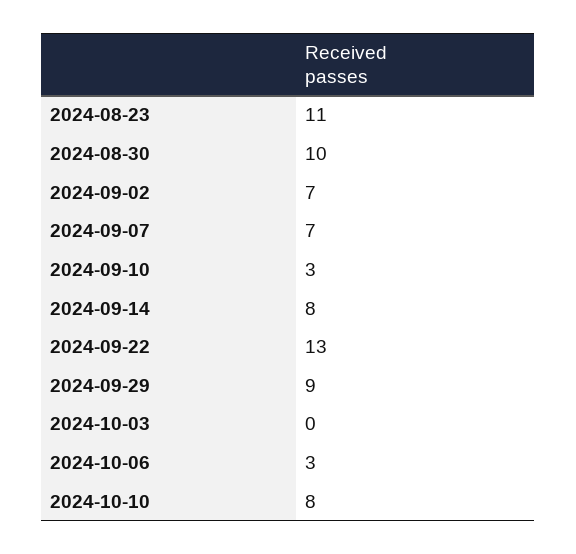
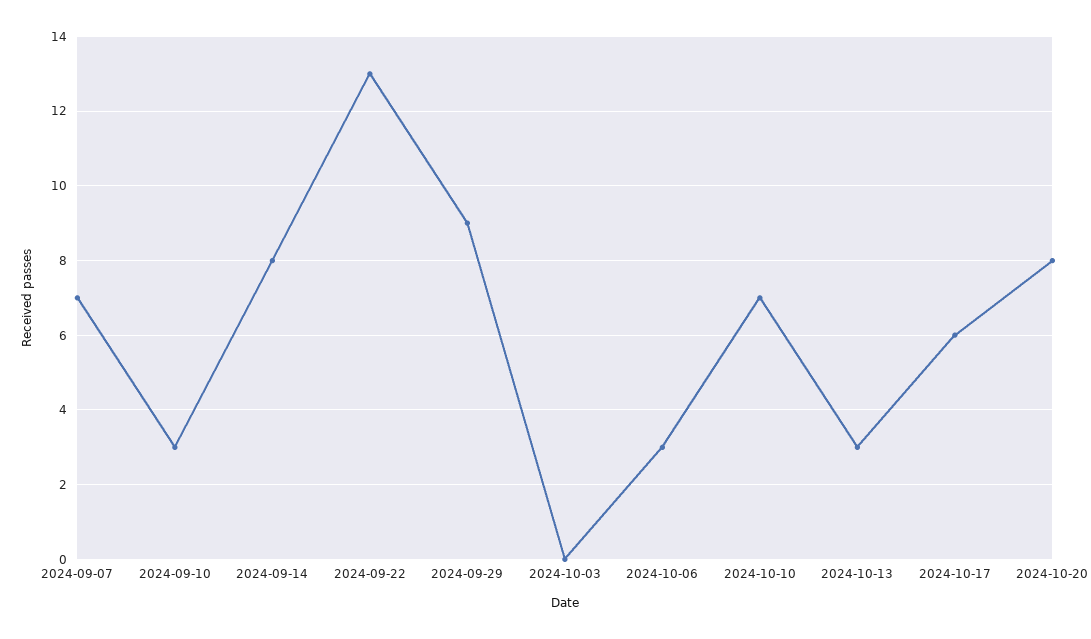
2024-08-23: 11 -> none
2024-08-30: 10 -> none
2024-09-02: 7 -> none
2024-10-10: 8 -> 7
2024-10-13: none -> 3
2024-10-17: none -> 6
2024-10-20: none -> 8

